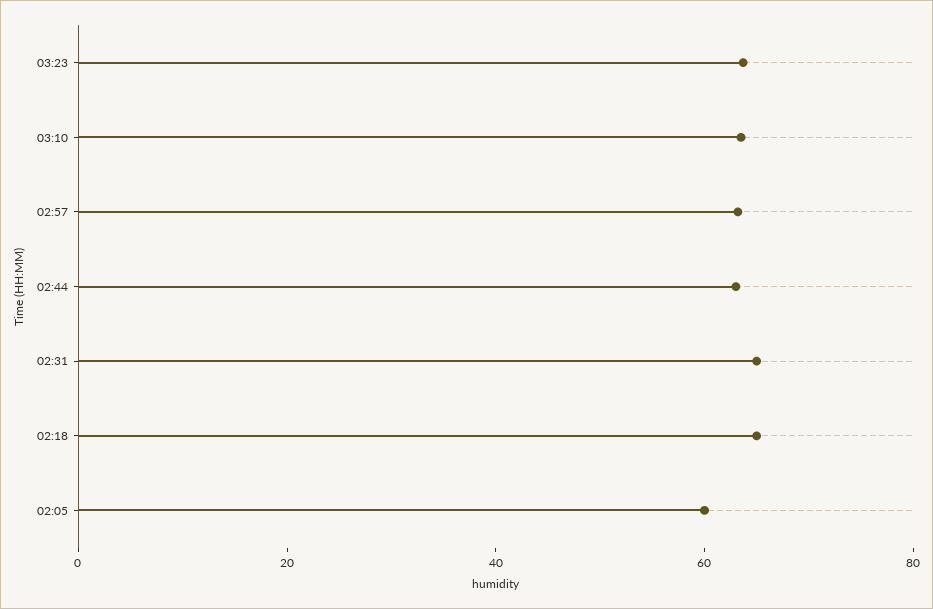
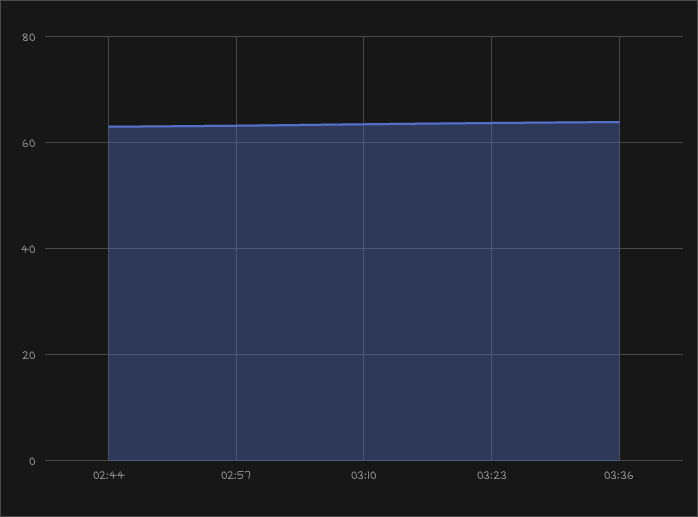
02:31: 65 -> none
02:18: 65 -> none
02:05: 60 -> none
03:36: none -> 64

